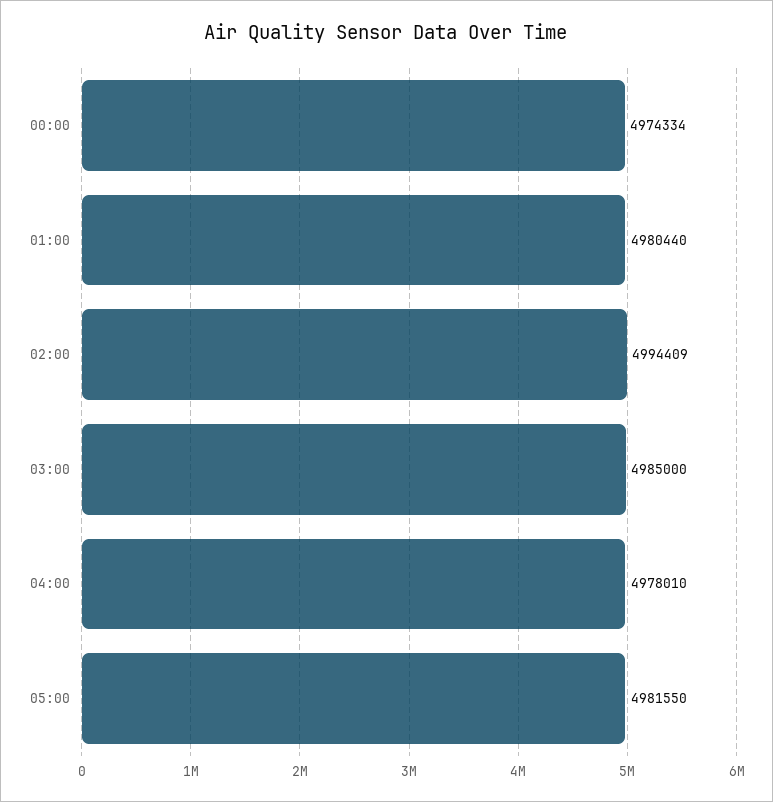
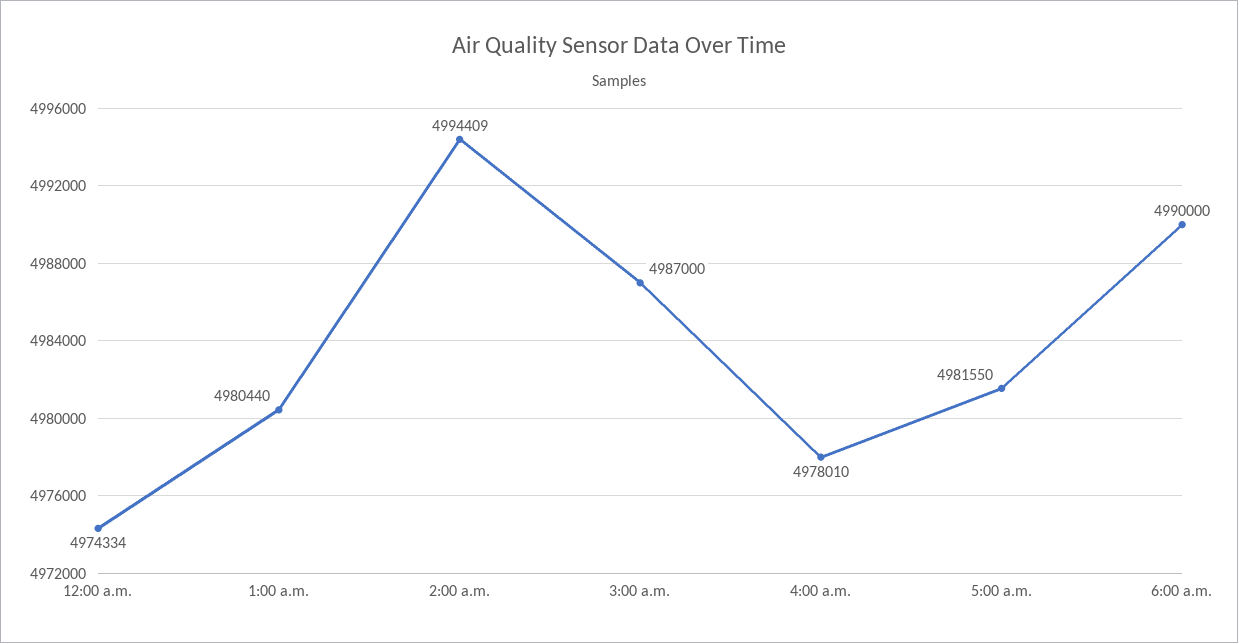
03:00: 4985000 -> 4987000
6:00 a.m.: none -> 4990000

